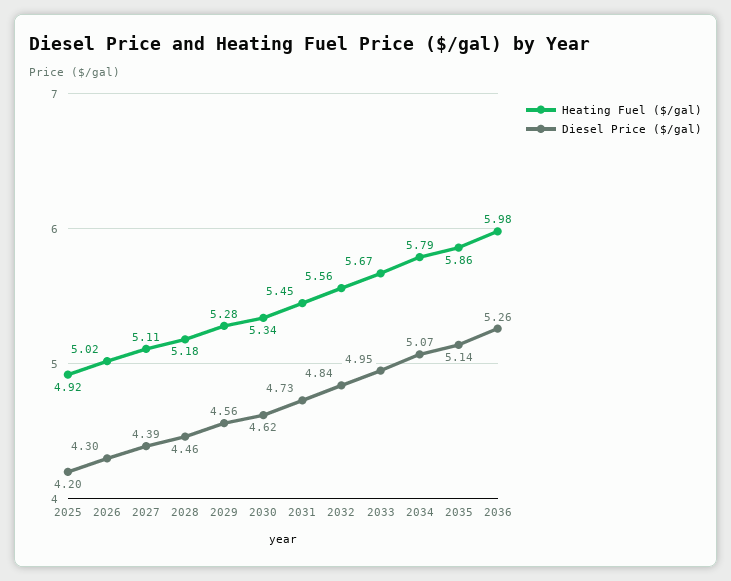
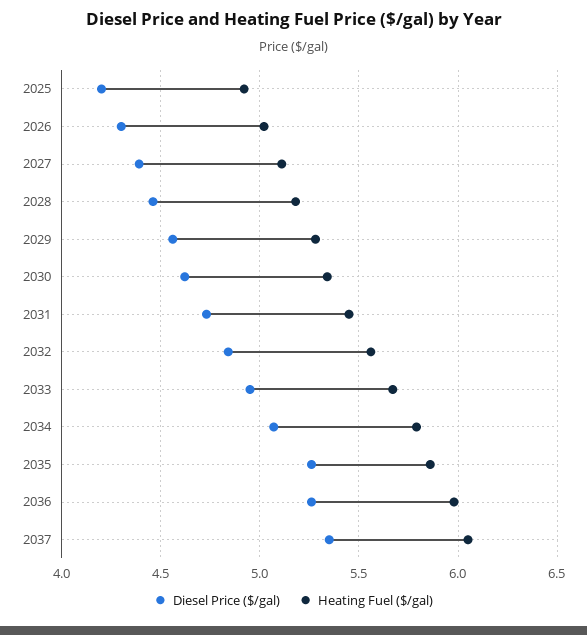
Diesel Price ($/gal), 2035: 5.14 -> 5.25
Diesel Price ($/gal), 2037: none -> 5.35
Heating Fuel ($/gal), 2037: none -> 6.05

